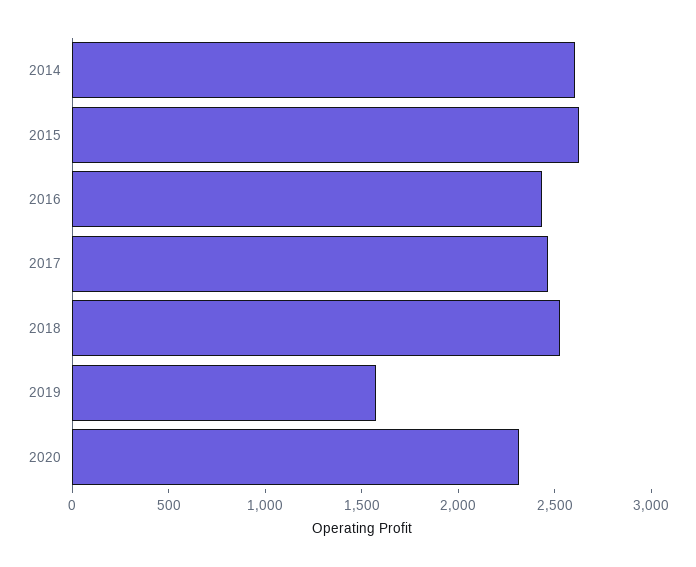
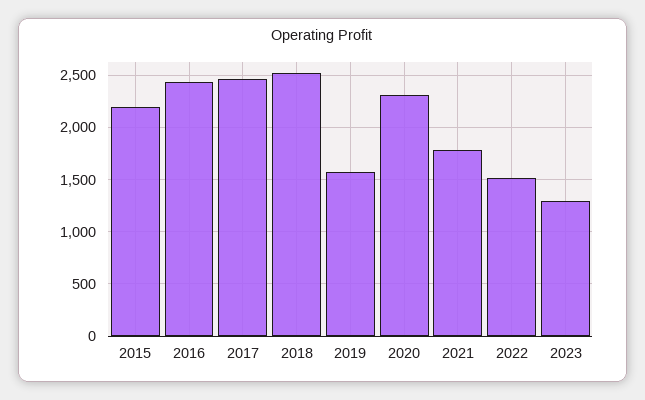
2014: 2600 -> none
2015: 2600 -> 2200
2021: none -> 1800
2022: none -> 1500
2023: none -> 1300

